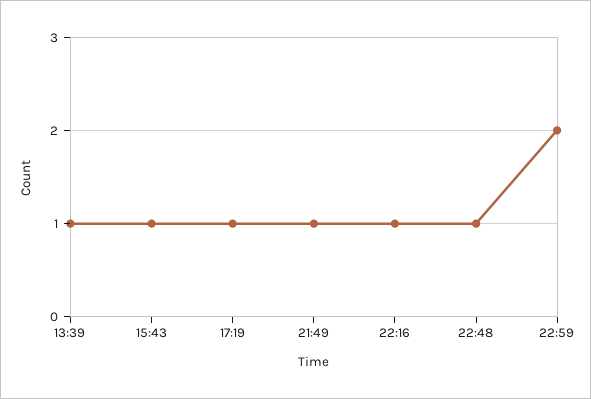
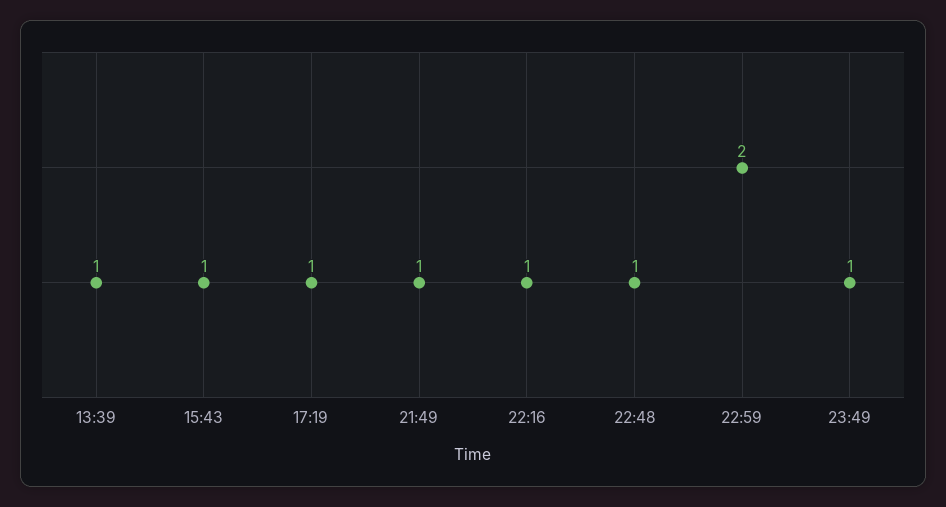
23:49: none -> 1

